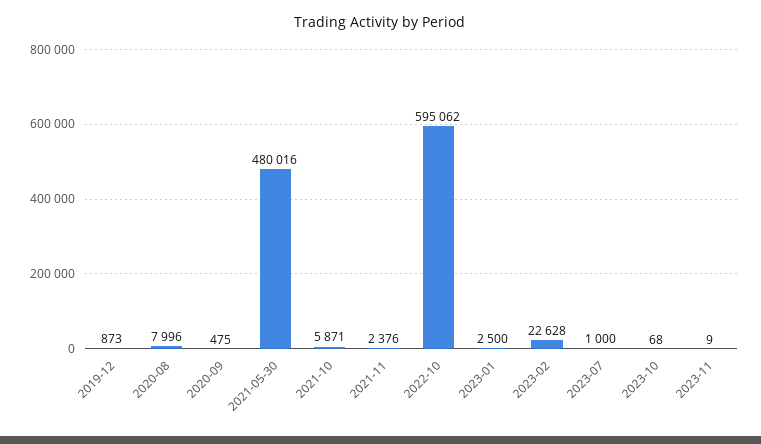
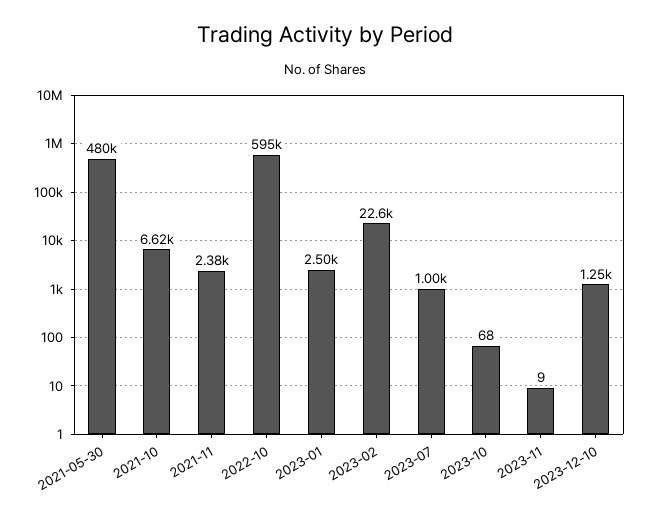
2019-12: 873 -> none
2020-08: 7996 -> none
2020-09: 475 -> none
2021-10: 5871 -> 6620
2023-12-10: none -> 1250

